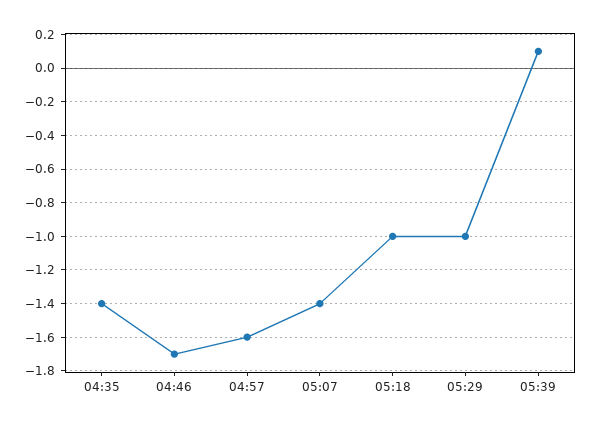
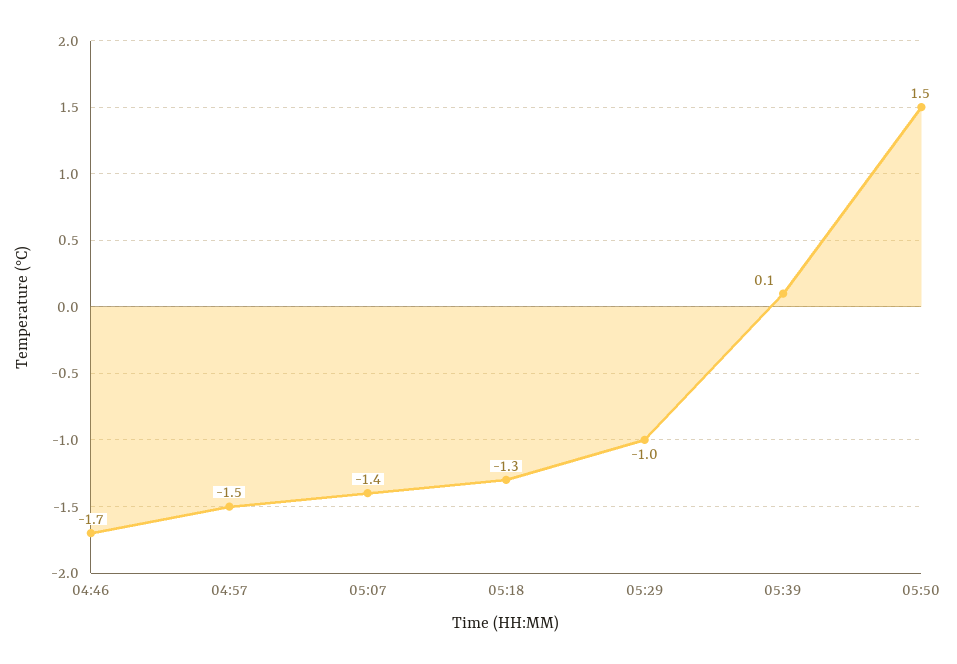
04:35: -1.4 -> none
04:57: -1.6 -> -1.5
05:18: -1 -> -1.3
05:50: none -> 1.5

